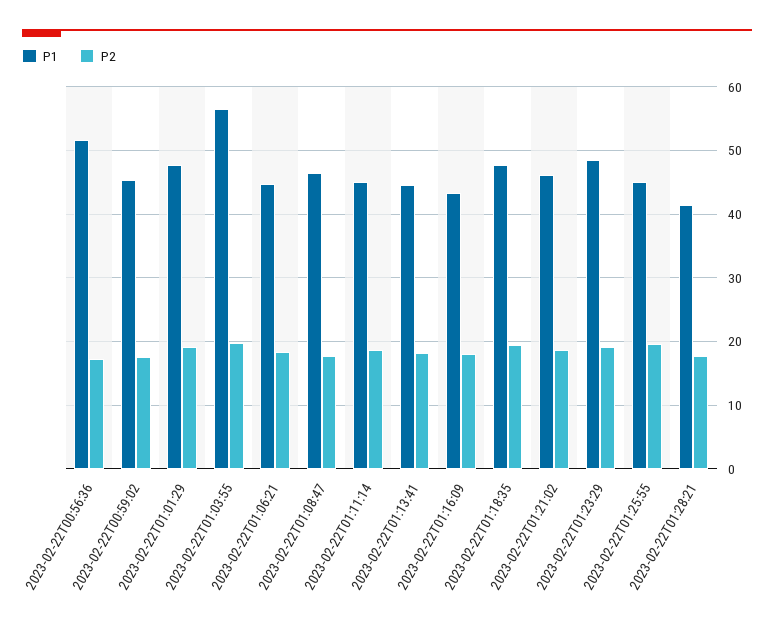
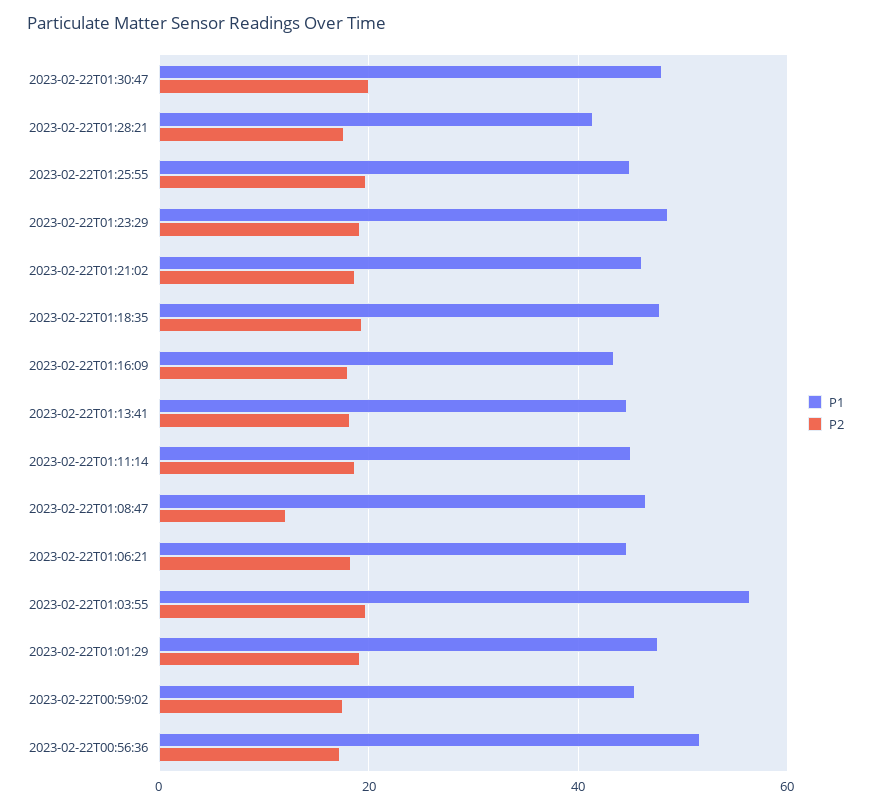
P2, 2023-02-22T01:08:47: 18 -> 12
P1, 2023-02-22T01:30:47: none -> 48
P2, 2023-02-22T01:30:47: none -> 20

